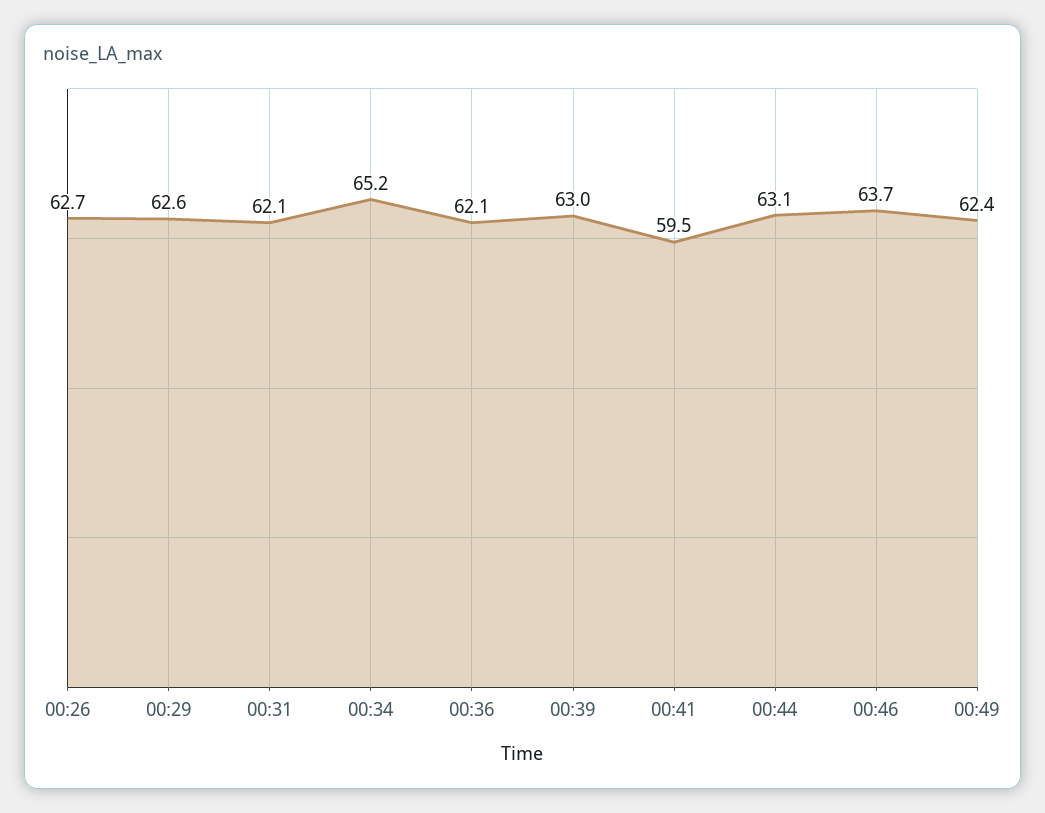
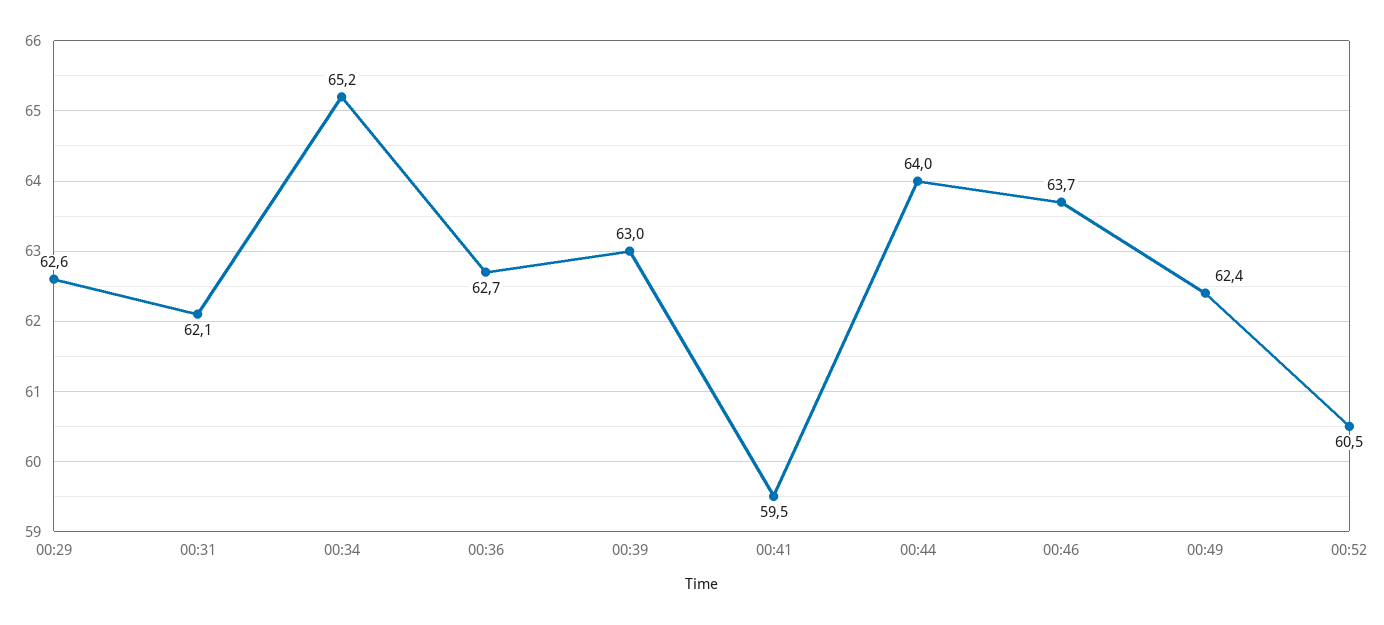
00:26: 62.7 -> none
00:36: 62.1 -> 62.7
00:44: 63.1 -> 64
00:52: none -> 60.5

